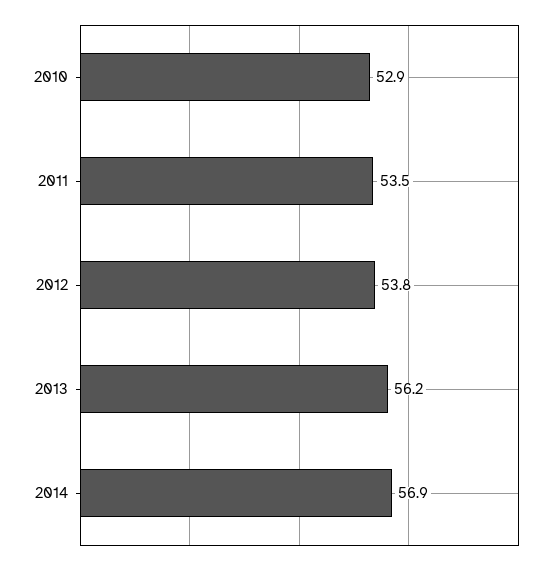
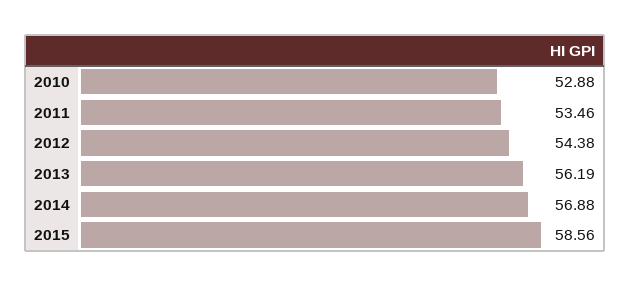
2012: 53.8 -> 54.38
2015: none -> 58.56

